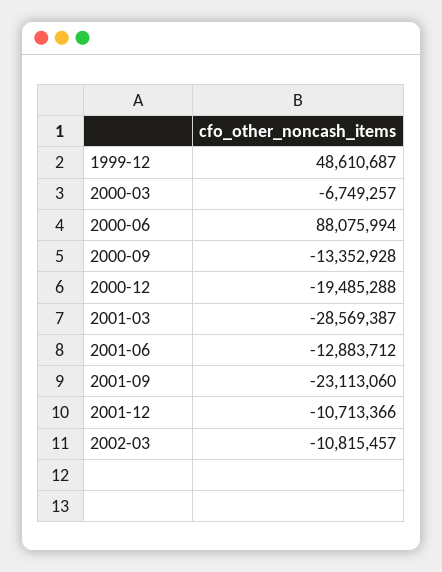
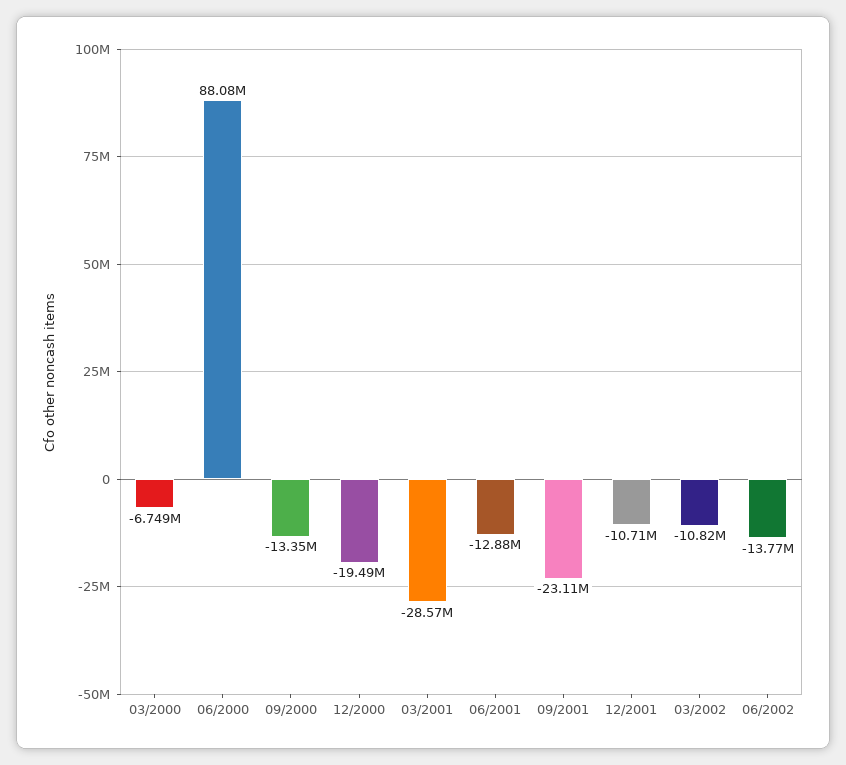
1999-12: 48610687 -> none
06/2002: none -> -13770000

